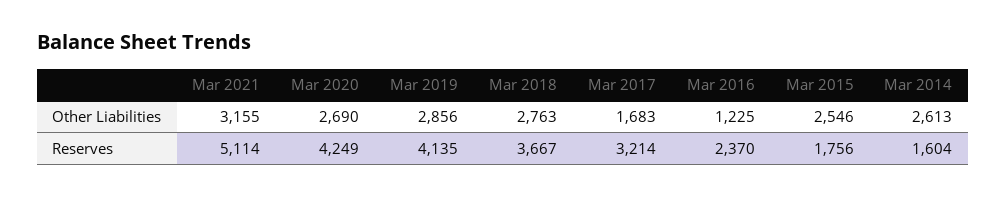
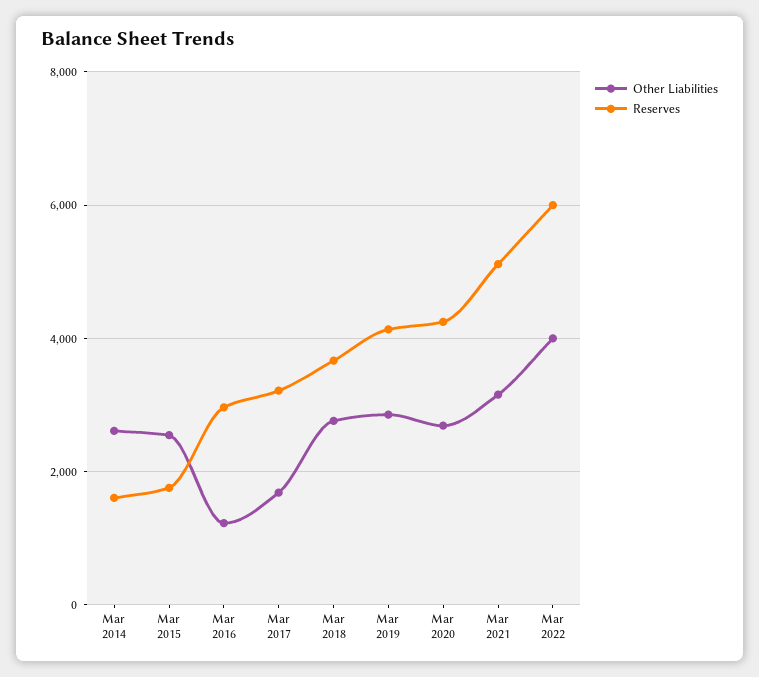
Reserves, Mar 2016: 2370 -> 3000
Other Liabilities, Mar 2022: none -> 4000
Reserves, Mar 2022: none -> 6000

